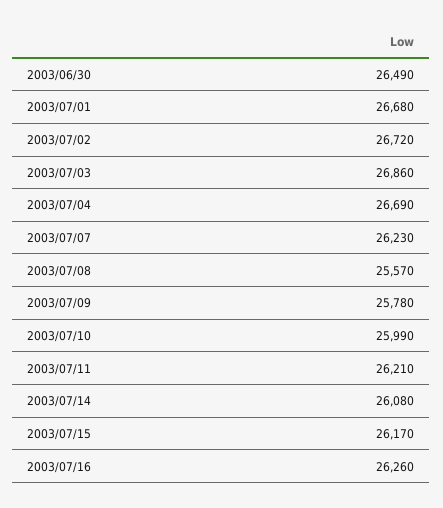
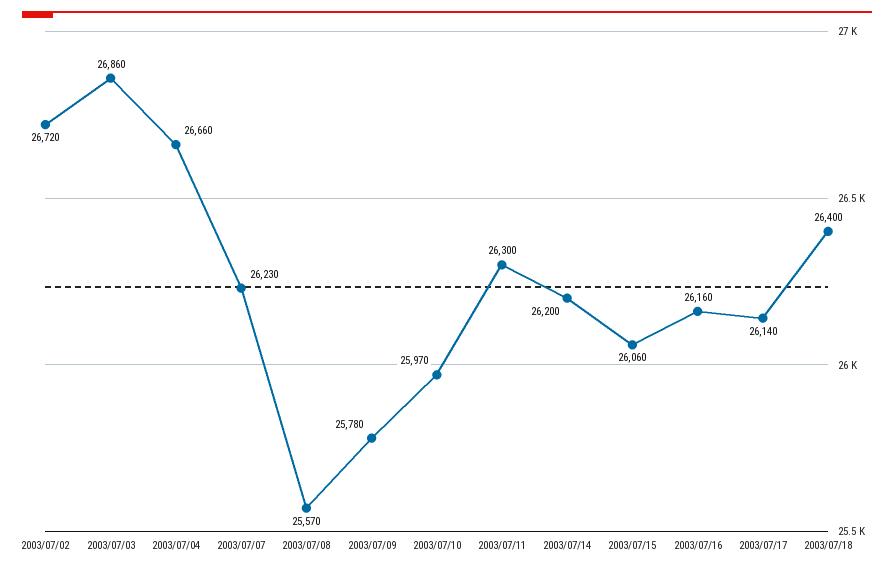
2003/06/30: 26490 -> none
2003/07/01: 26680 -> none
2003/07/04: 26690 -> 26660
2003/07/10: 25990 -> 25970
2003/07/11: 26210 -> 26300
2003/07/14: 26080 -> 26200
2003/07/15: 26170 -> 26060
2003/07/16: 26260 -> 26160
2003/07/17: none -> 26140
2003/07/18: none -> 26400

